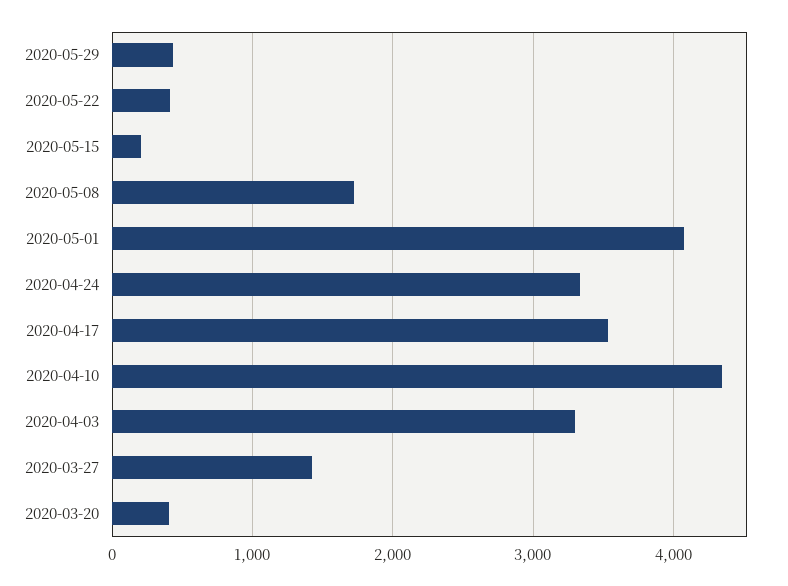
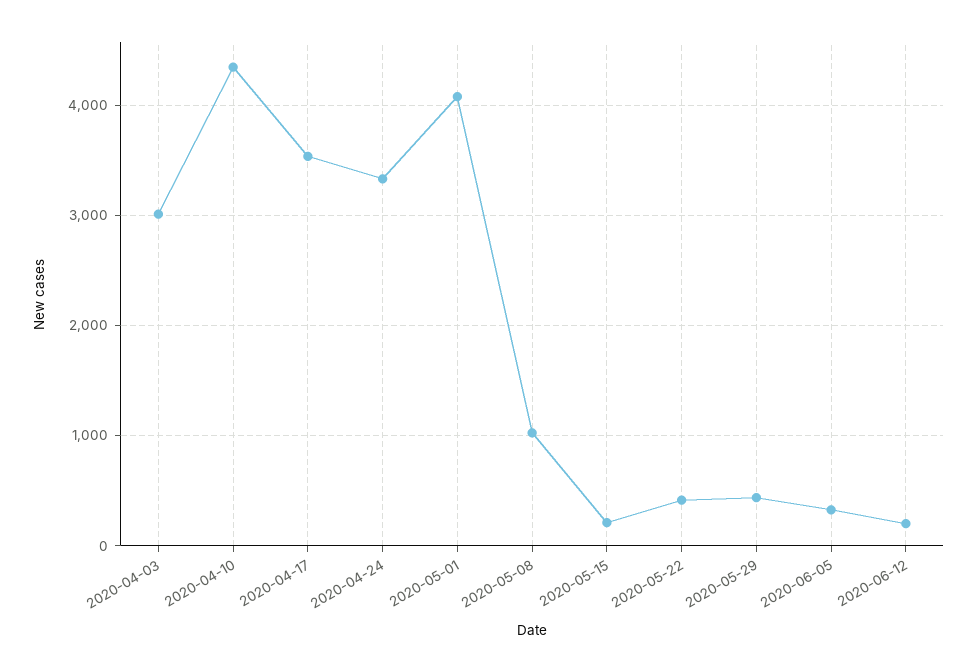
2020-05-08: 1700 -> 1000
2020-04-03: 3300 -> 3000
2020-03-27: 1400 -> none
2020-03-20: 400 -> none
2020-06-05: none -> 300
2020-06-12: none -> 200

